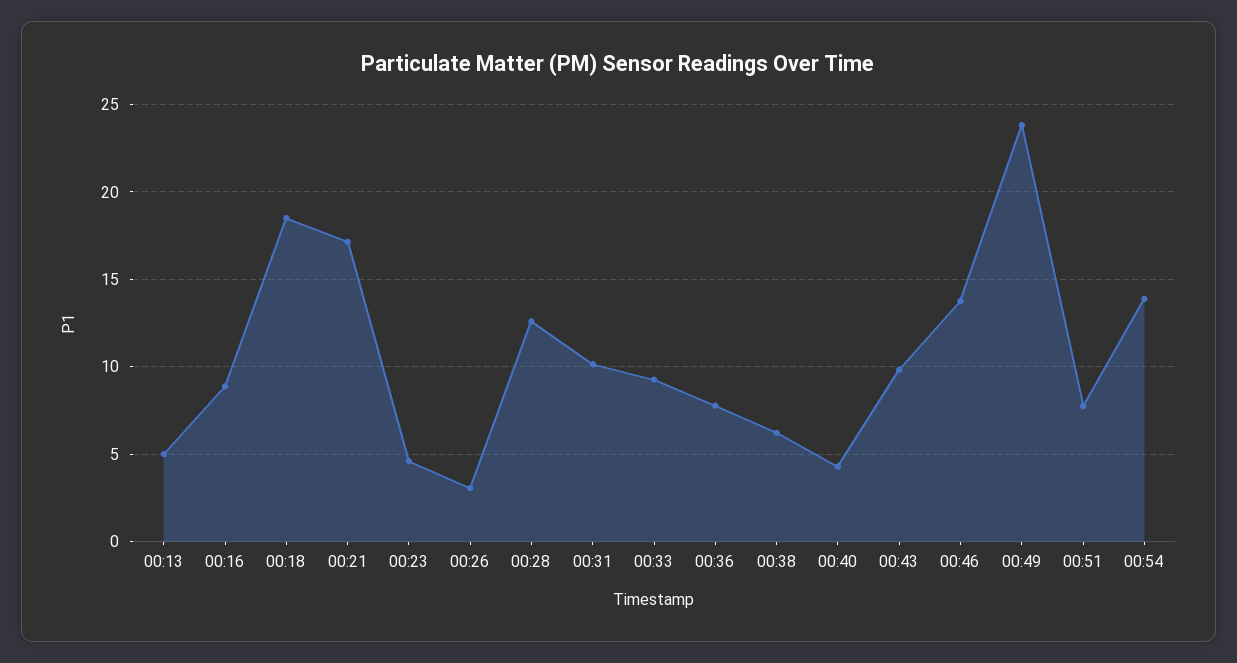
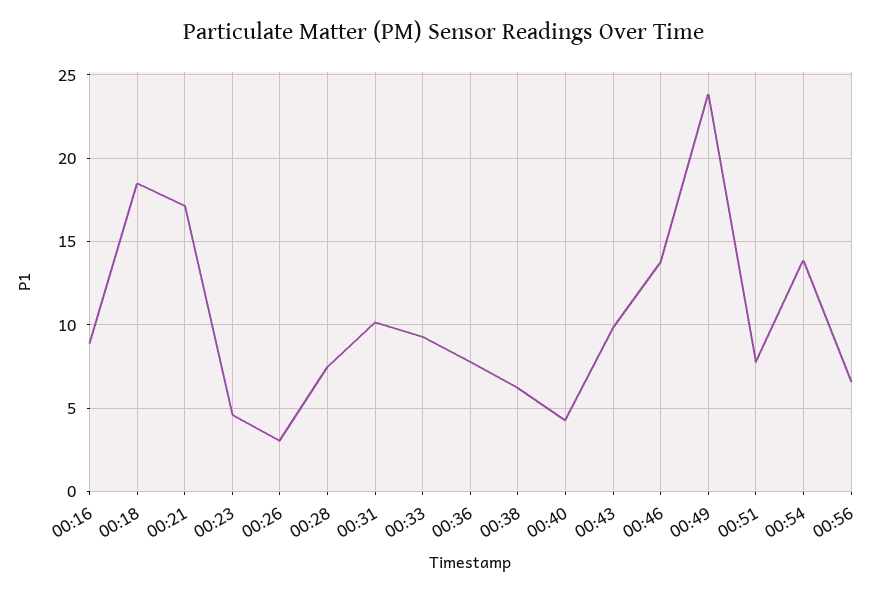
00:13: 5 -> none
00:28: 12.5 -> 7.5
00:56: none -> 6.5

